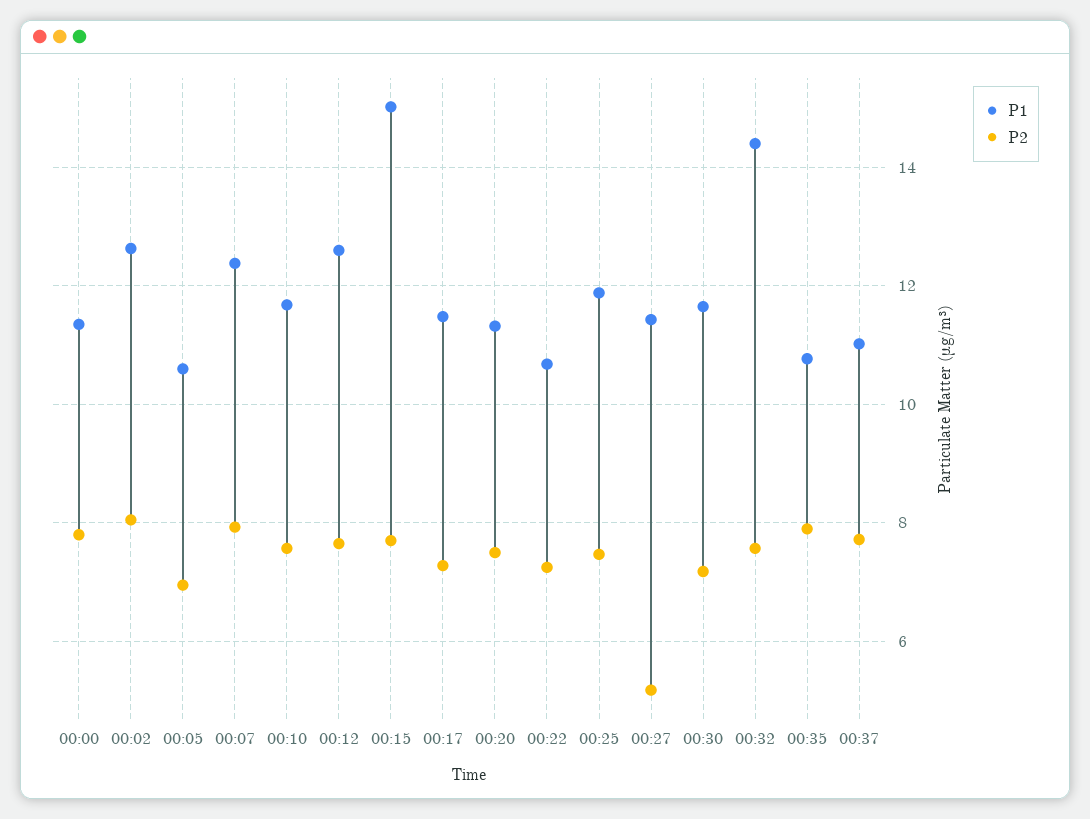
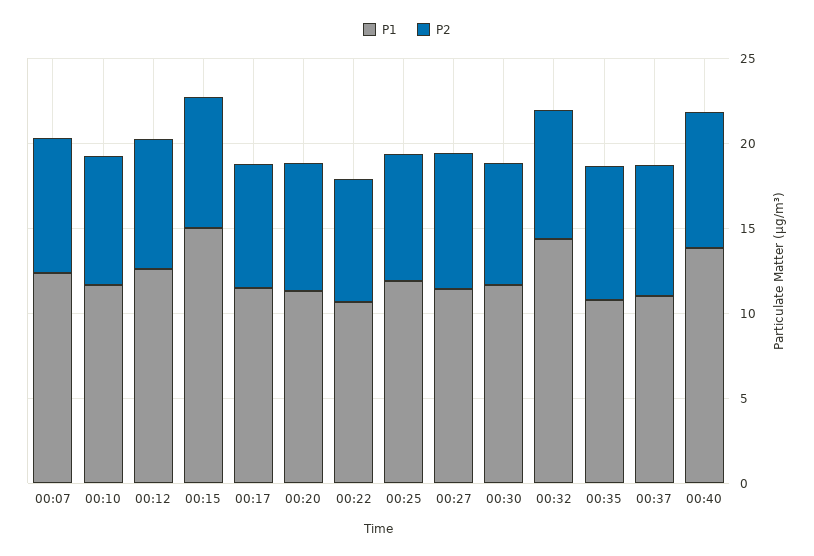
P1, 00:00: 11.4 -> none
P2, 00:00: 7.8 -> none
P1, 00:02: 12.6 -> none
P2, 00:02: 8 -> none
P1, 00:05: 10.6 -> none
P2, 00:05: 7 -> none
P2, 00:27: 5.2 -> 8
P1, 00:40: none -> 14
P2, 00:40: none -> 8

